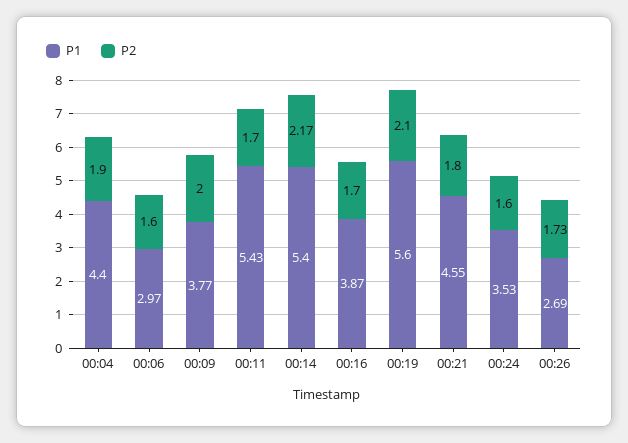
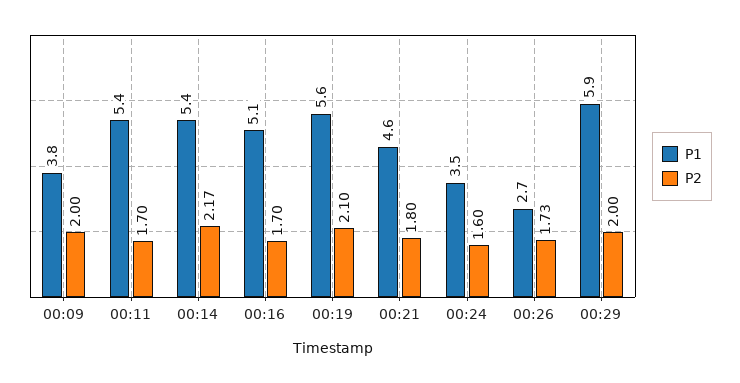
P1, 00:04: 4.4 -> none
P2, 00:04: 1.9 -> none
P1, 00:06: 2.97 -> none
P2, 00:06: 1.6 -> none
P1, 00:16: 3.87 -> 5.1
P1, 00:29: none -> 5.9
P2, 00:29: none -> 2

